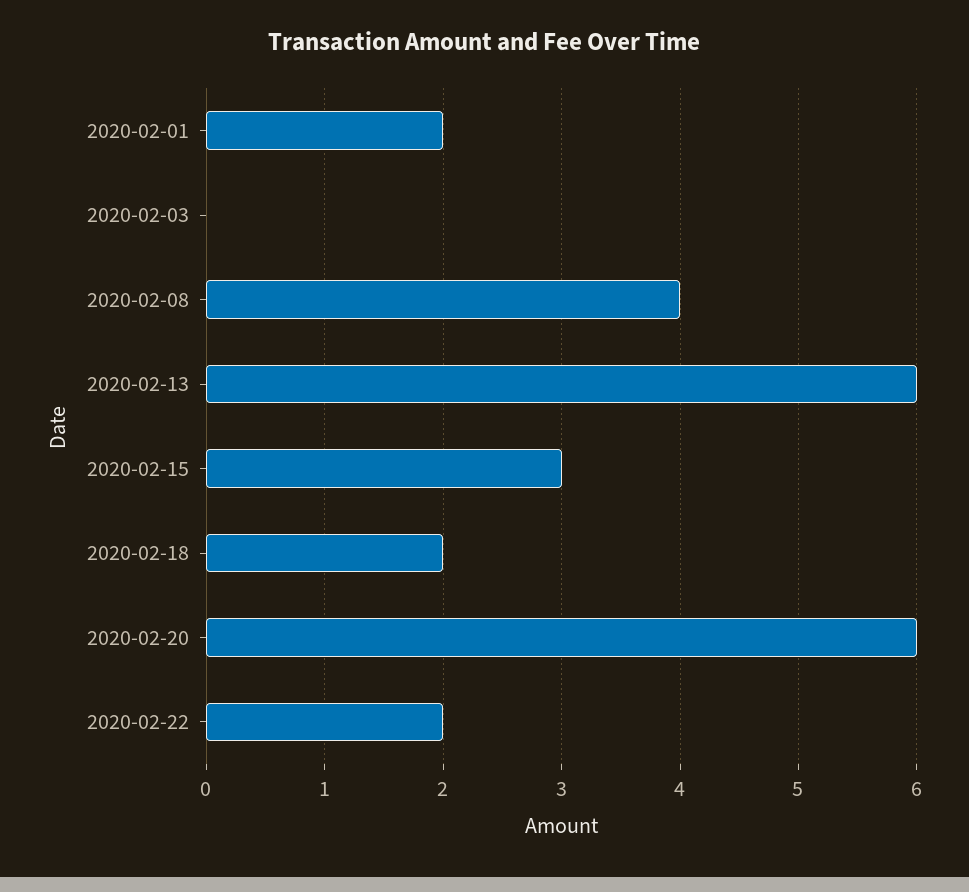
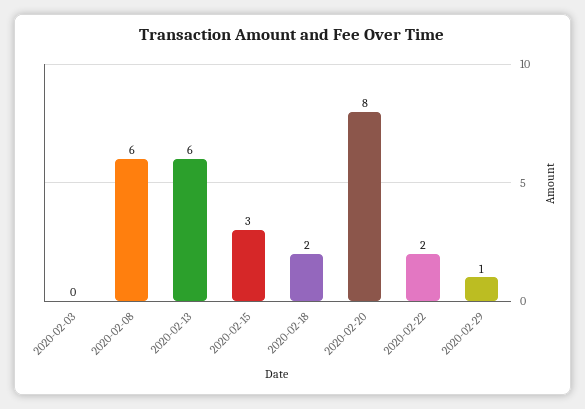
2020-02-01: 2 -> none
2020-02-08: 4 -> 6
2020-02-20: 6 -> 8
2020-02-29: none -> 1

